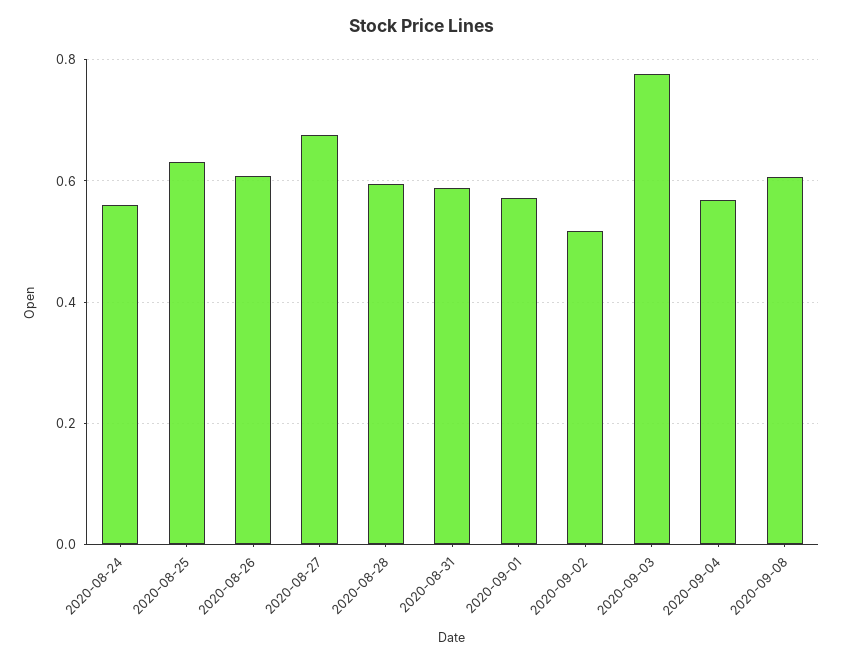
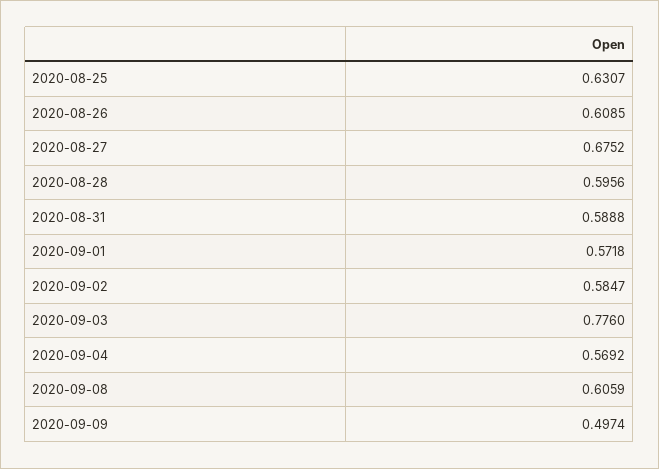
2020-08-24: 0.56 -> none
2020-09-02: 0.52 -> 0.5847
2020-09-09: none -> 0.4974

